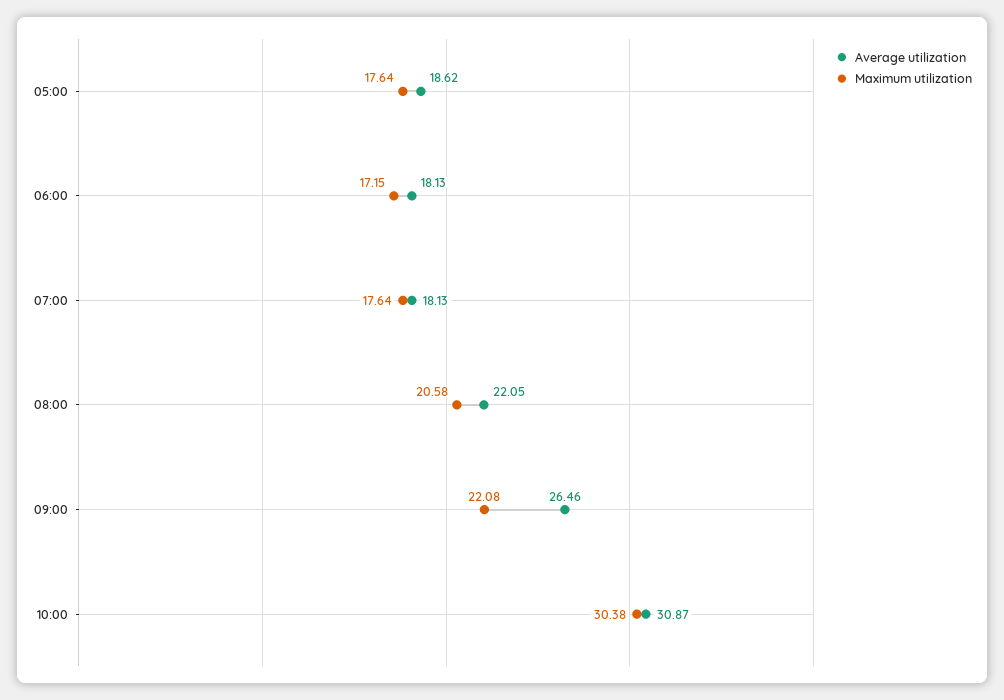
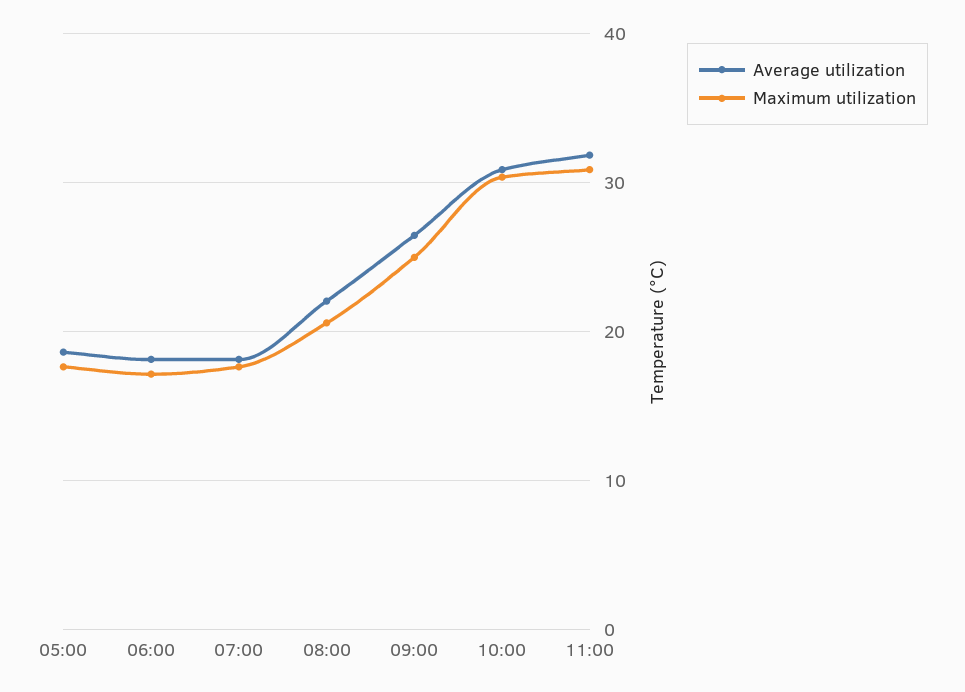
Maximum utilization, 09:00: 22.08 -> 25
Average utilization, 11:00: none -> 32
Maximum utilization, 11:00: none -> 31

